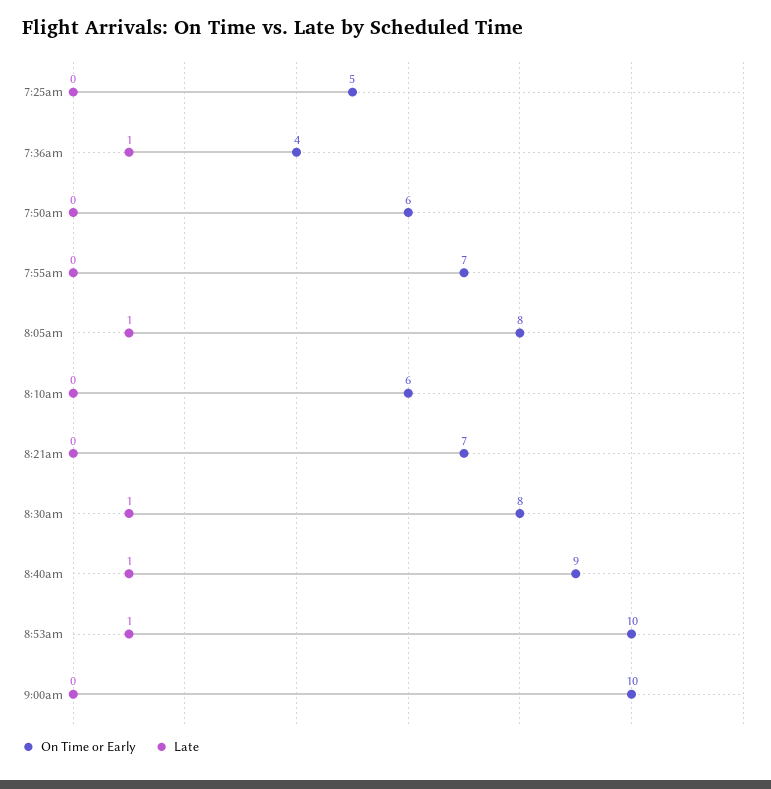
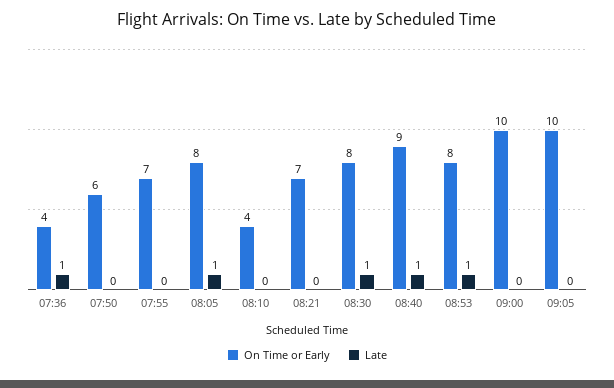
On Time or Early, 7:25am: 5 -> none
Late, 7:25am: 0 -> none
On Time or Early, 8:10am: 6 -> 4
On Time or Early, 8:53am: 10 -> 8
On Time or Early, 09:05: none -> 10
Late, 09:05: none -> 0

